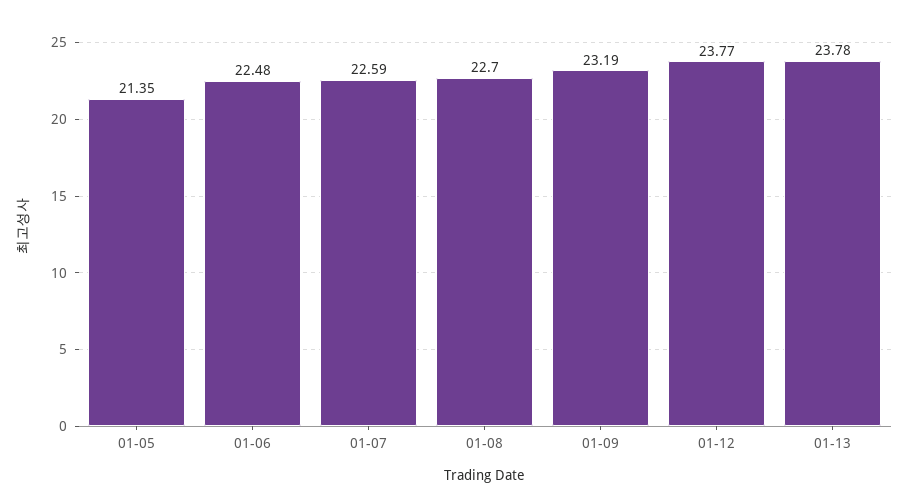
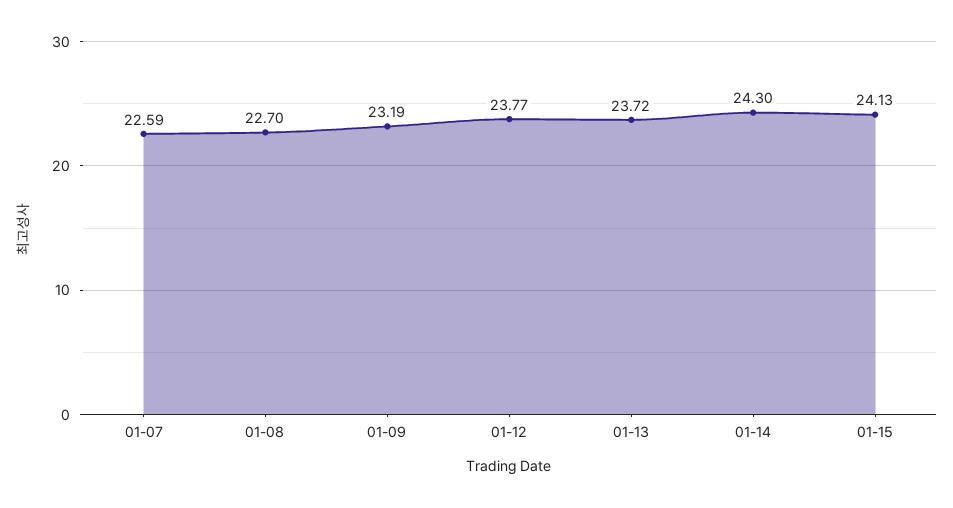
01-05: 21.35 -> none
01-06: 22.48 -> none
01-13: 23.78 -> 23.72
01-14: none -> 24.3
01-15: none -> 24.13

